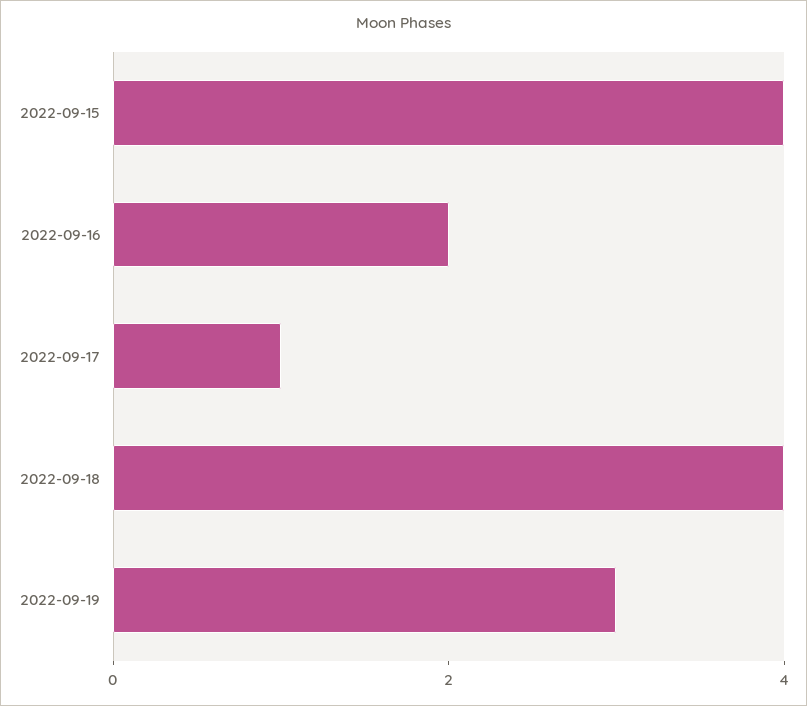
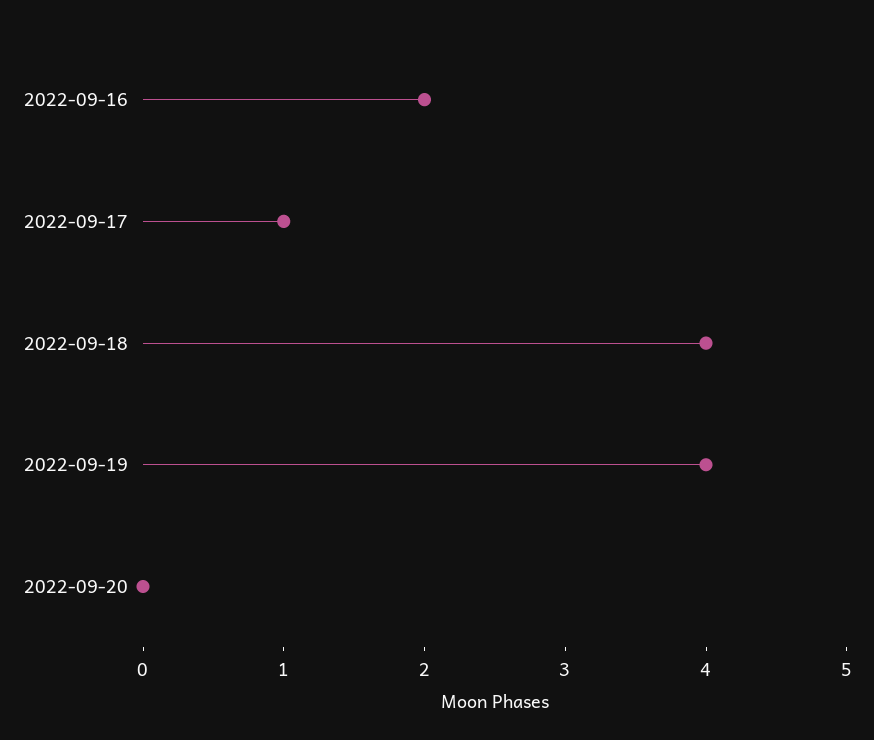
2022-09-15: 4 -> none
2022-09-19: 3 -> 4
2022-09-20: none -> 0

